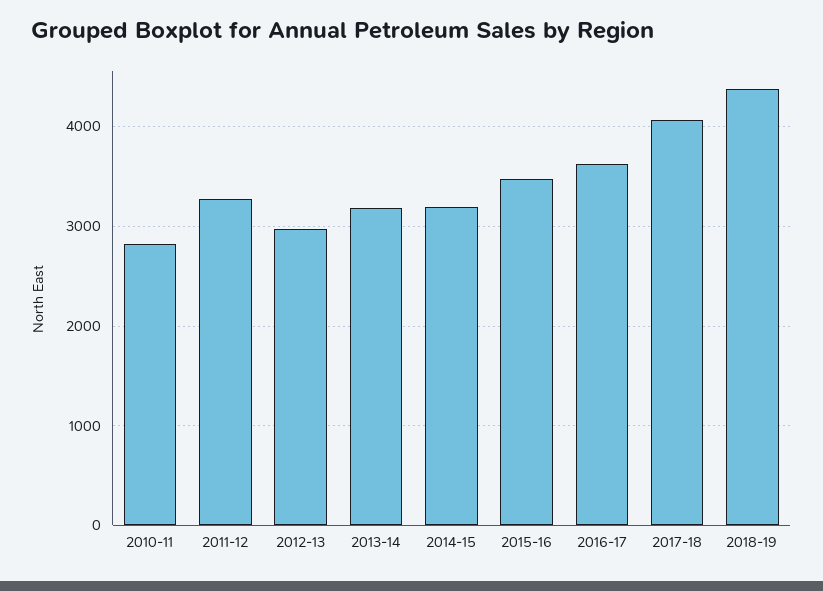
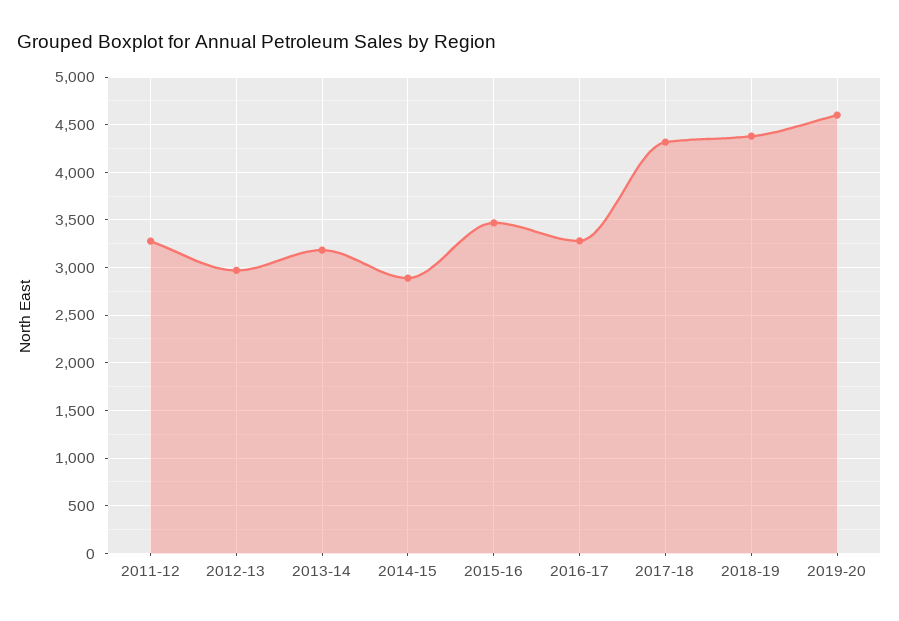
2010-11: 2800 -> none
2014-15: 3200 -> 2900
2016-17: 3600 -> 3300
2017-18: 4100 -> 4300
2019-20: none -> 4600

